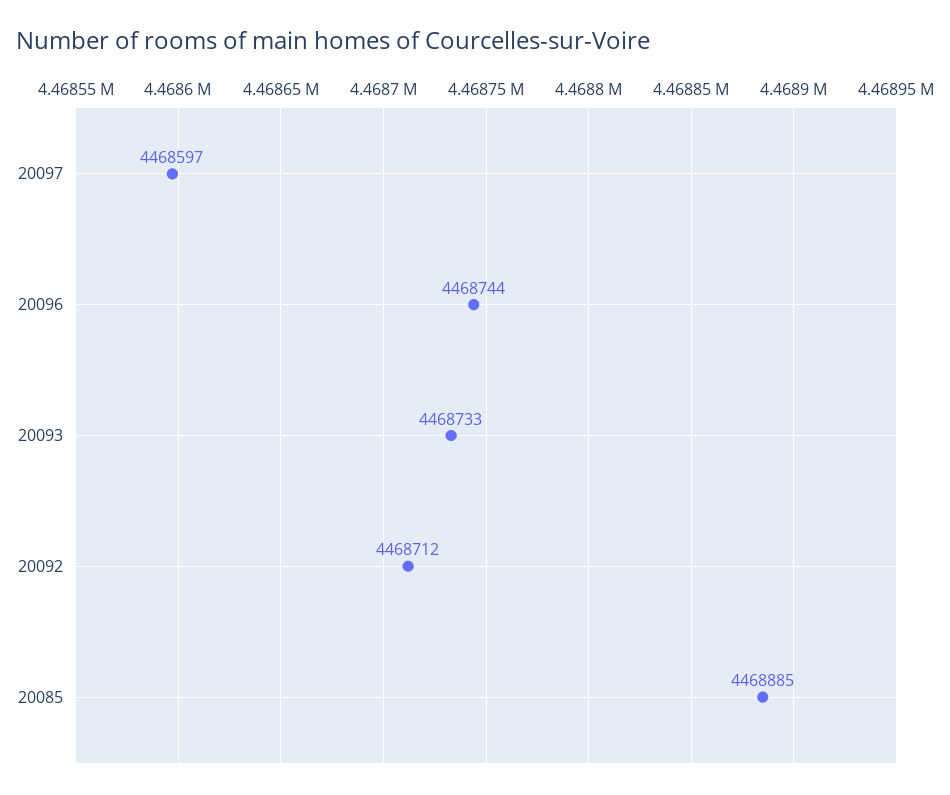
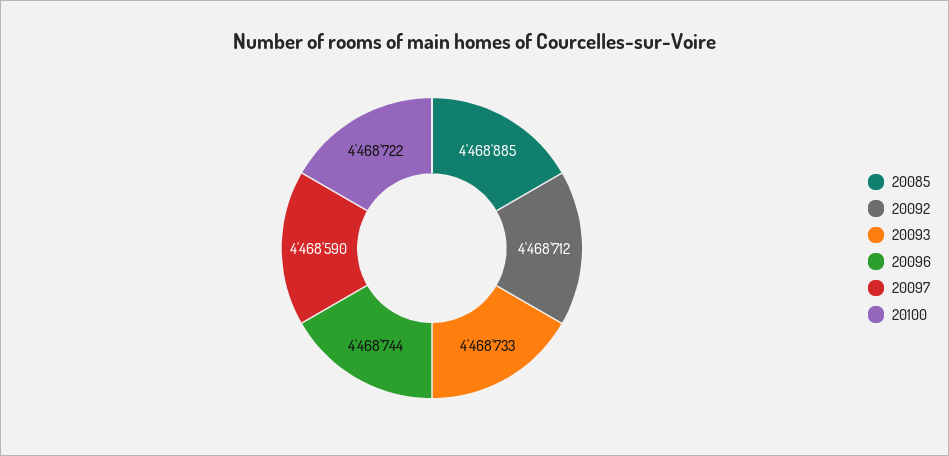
20097: 4468597 -> 4468590
20100: none -> 4468722

